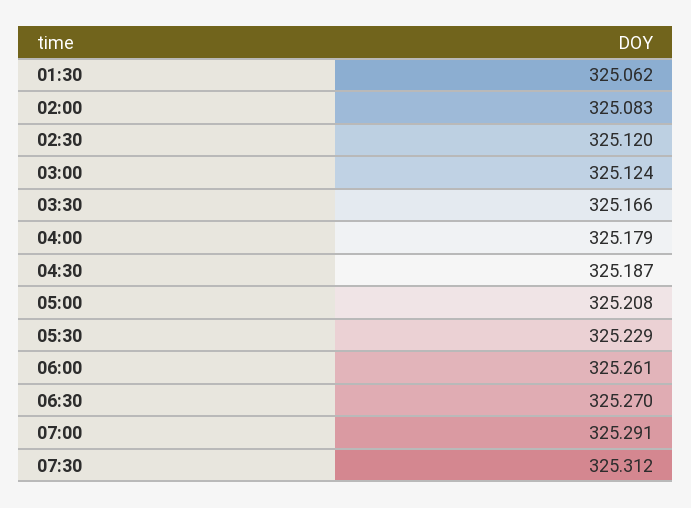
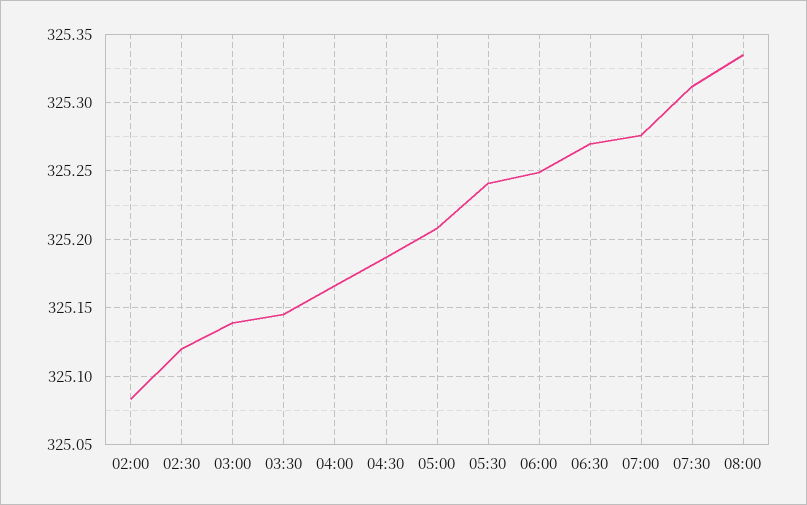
01:30: 325.062 -> none
03:00: 325.124 -> 325.14
03:30: 325.166 -> 325.145
04:00: 325.179 -> 325.165
05:30: 325.229 -> 325.24
06:00: 325.261 -> 325.25
07:00: 325.291 -> 325.275
08:00: none -> 325.335

